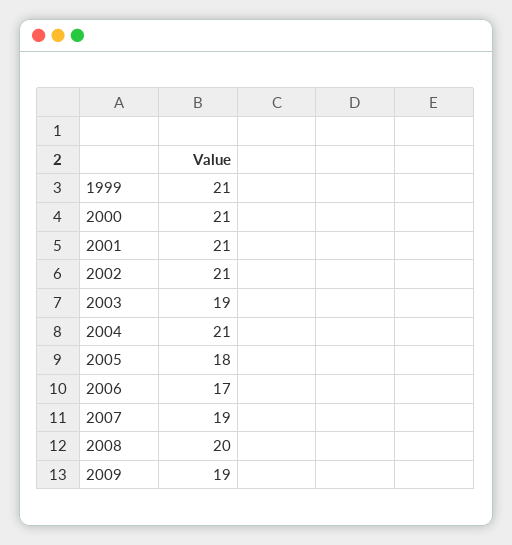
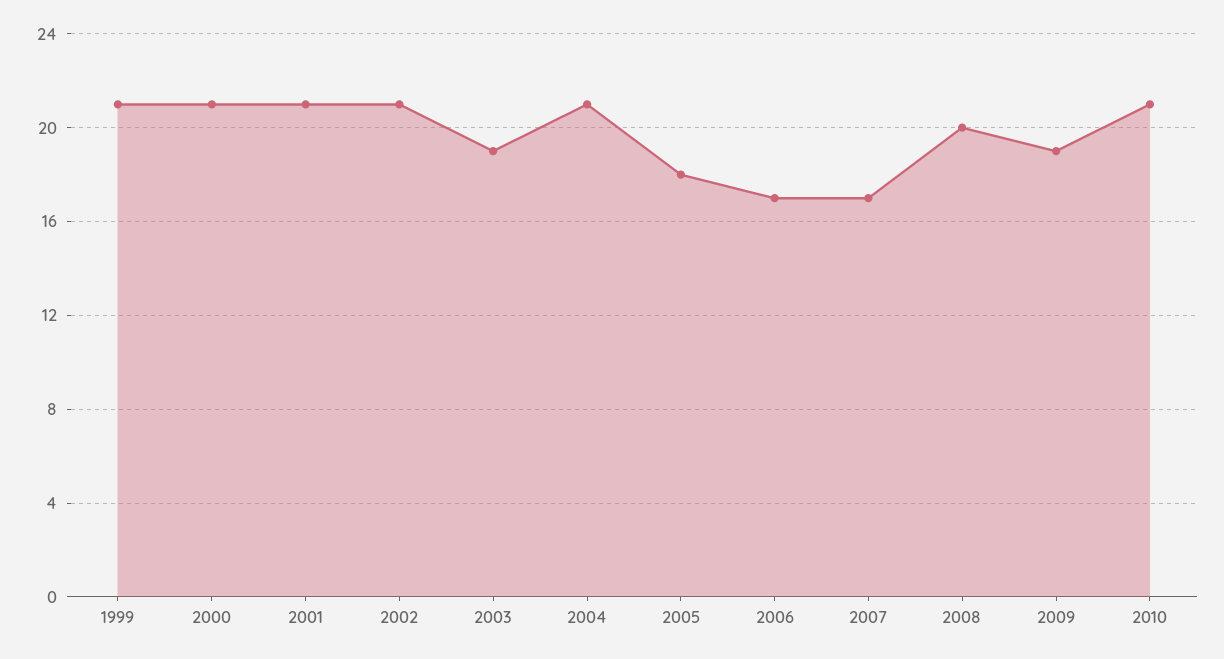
2007: 19 -> 17
2010: none -> 21

